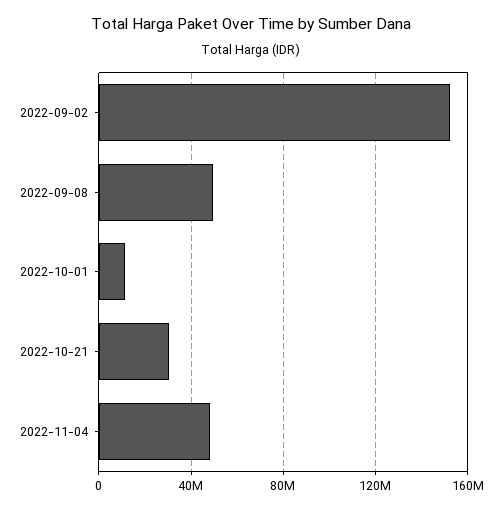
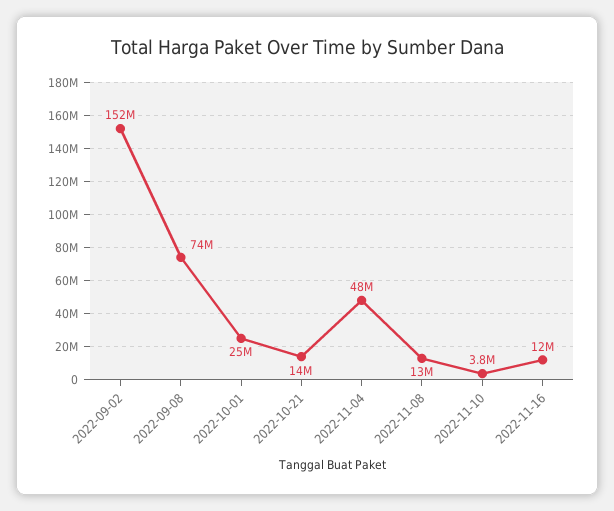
2022-09-08: 50000000 -> 74000000
2022-10-01: 10000000 -> 25000000
2022-10-21: 30000000 -> 14000000
2022-11-08: none -> 13000000
2022-11-10: none -> 3800000
2022-11-16: none -> 12000000

